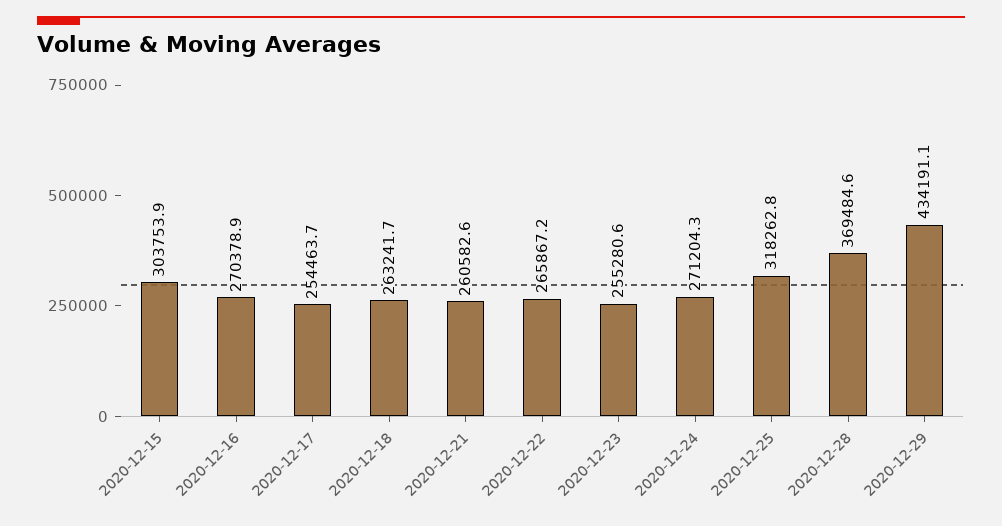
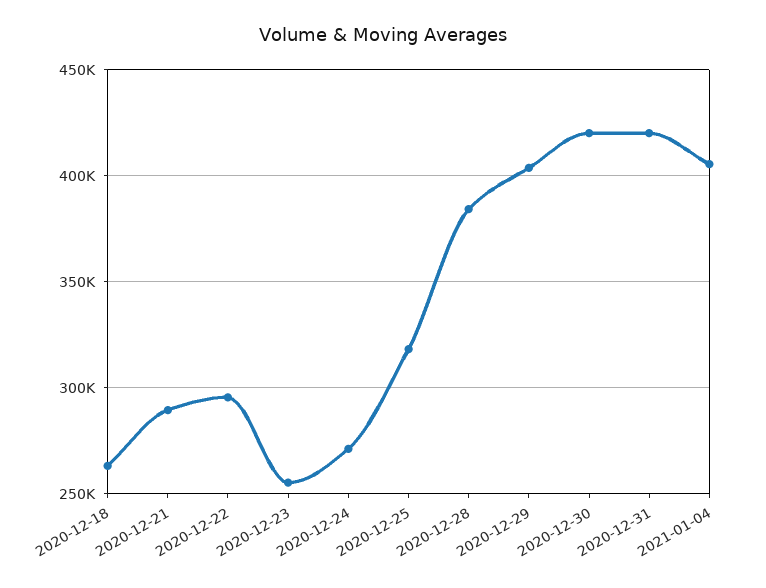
2020-12-15: 303753.9 -> none
2020-12-16: 270378.9 -> none
2020-12-17: 254463.7 -> none
2020-12-21: 260582.6 -> 290000
2020-12-22: 265867.2 -> 295000
2020-12-28: 369484.6 -> 385000
2020-12-29: 434191.1 -> 405000
2020-12-30: none -> 420000
2020-12-31: none -> 420000
2021-01-04: none -> 405000

